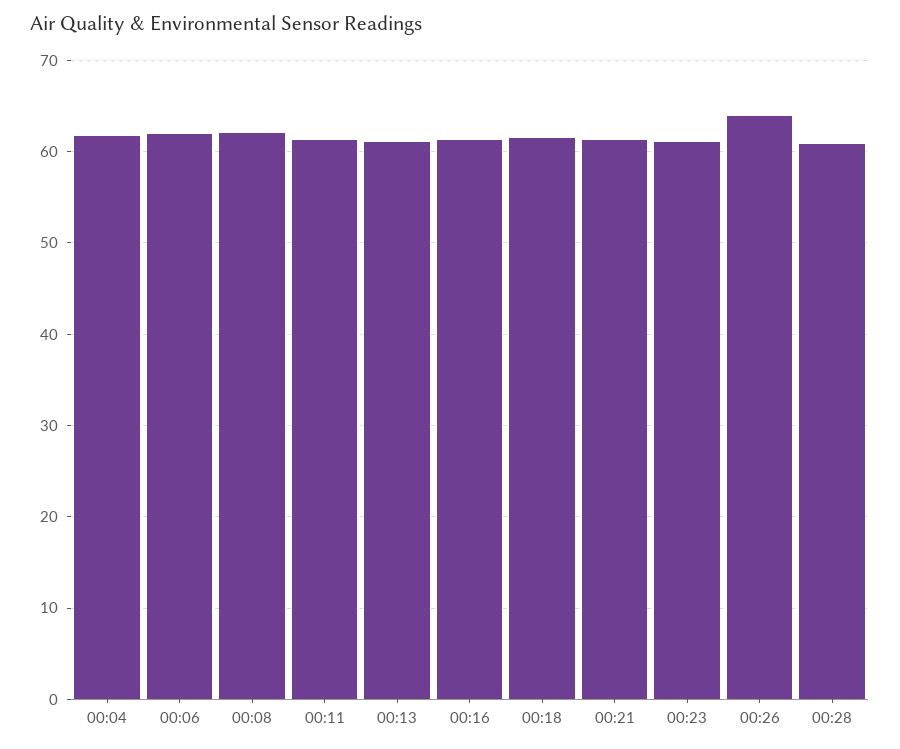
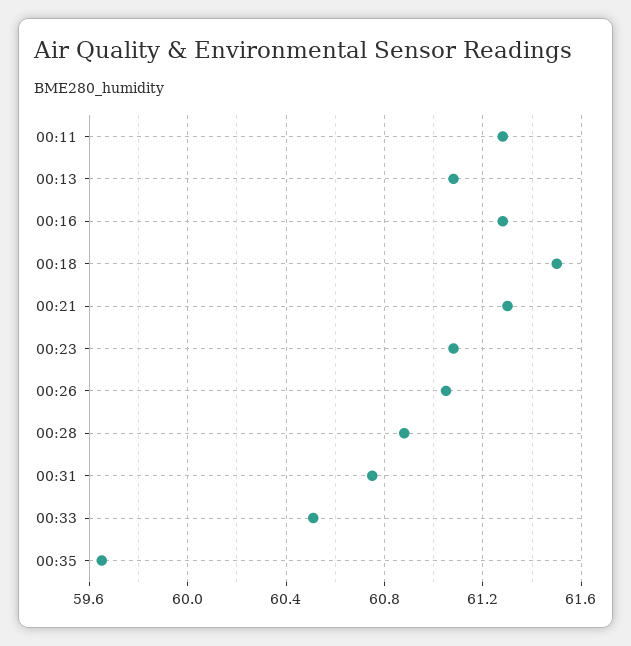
00:04: 62 -> none
00:06: 62 -> none
00:08: 62 -> none
00:26: 64 -> 61.05
00:31: none -> 60.75
00:33: none -> 60.5
00:35: none -> 59.65

